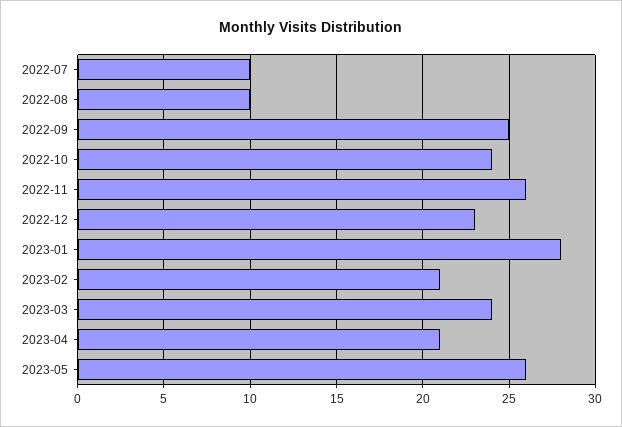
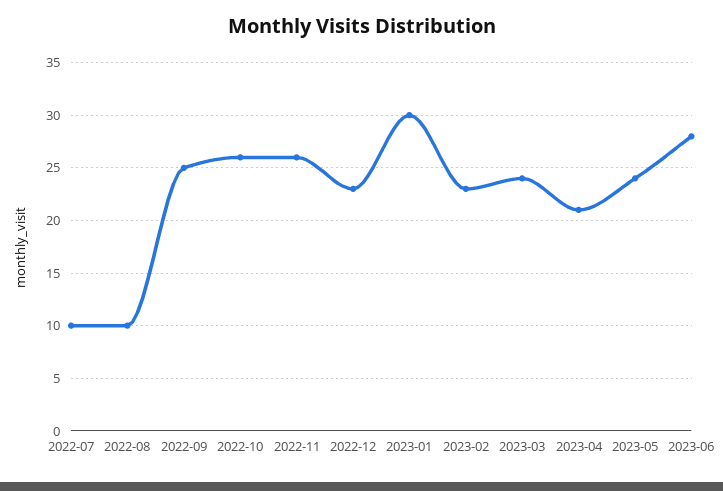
2022-10: 24 -> 26
2023-01: 28 -> 30
2023-02: 21 -> 23
2023-05: 26 -> 24
2023-06: none -> 28

